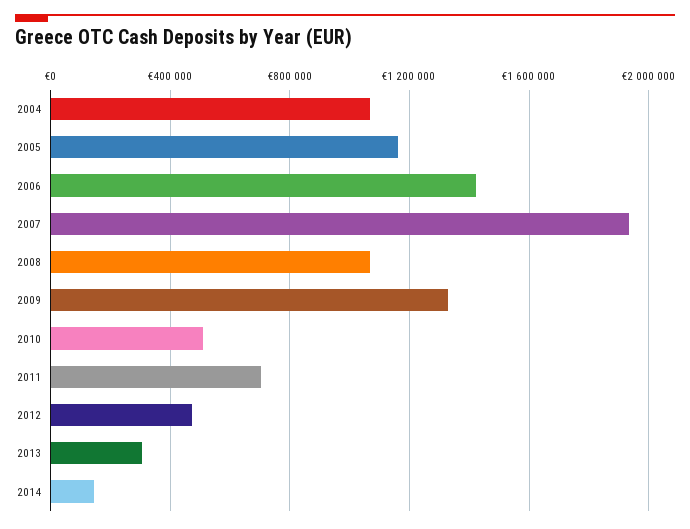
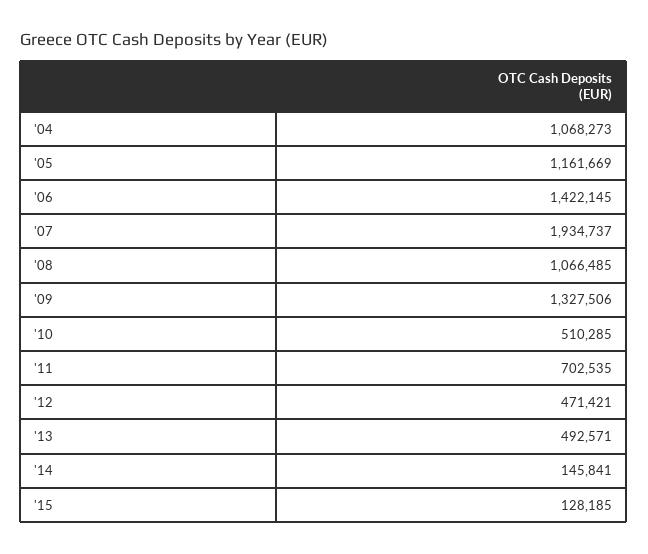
2013: 300000 -> 492571
'15: none -> 128185

